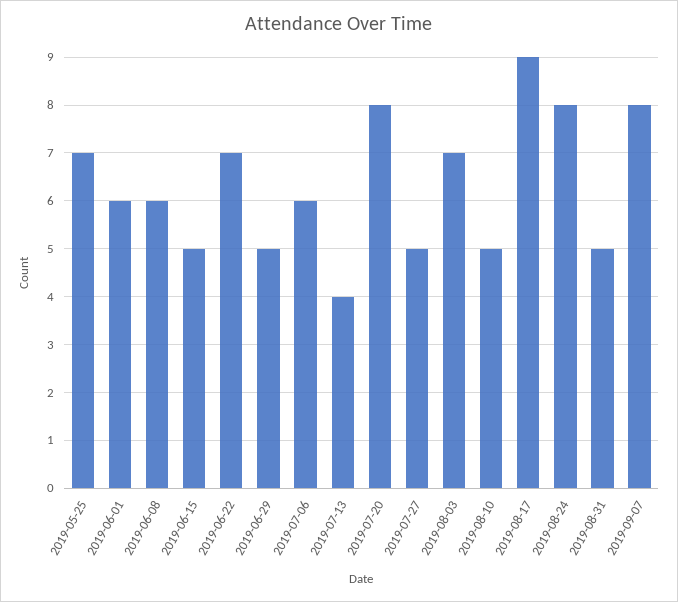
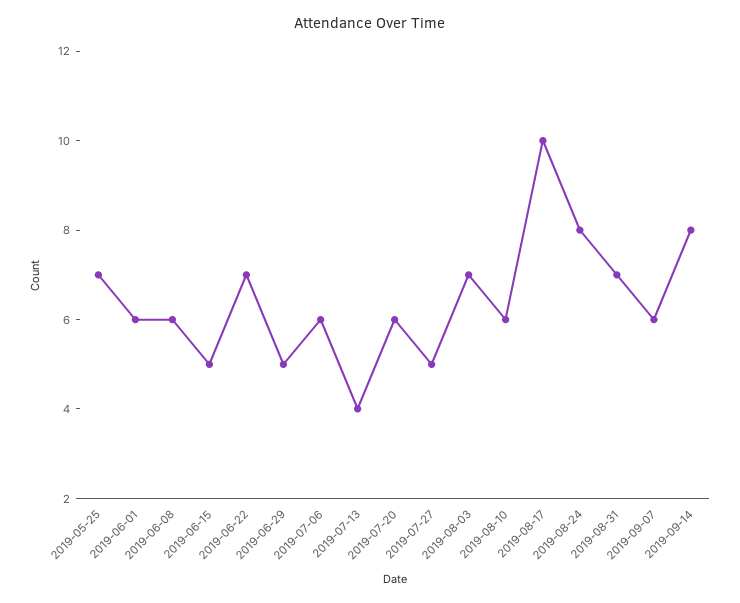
2019-07-20: 8 -> 6
2019-08-10: 5 -> 6
2019-08-17: 9 -> 10
2019-08-31: 5 -> 7
2019-09-07: 8 -> 6
2019-09-14: none -> 8

